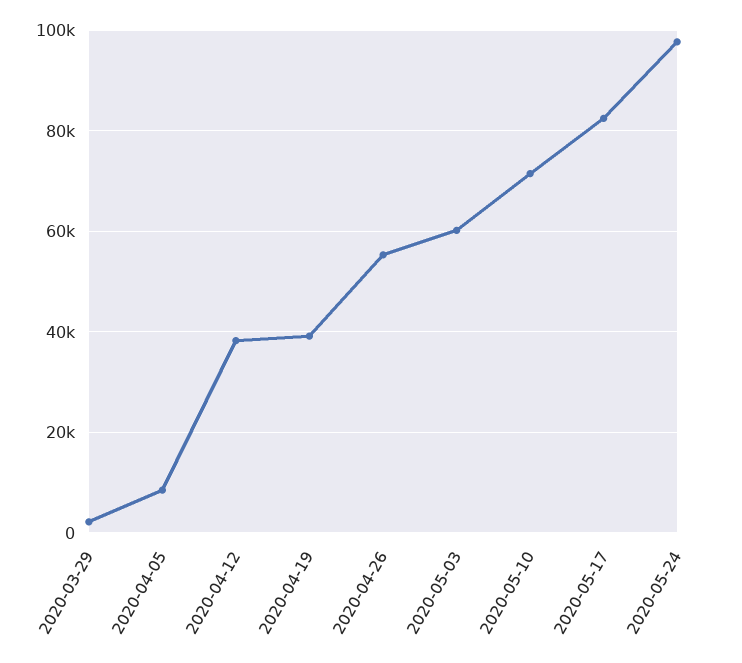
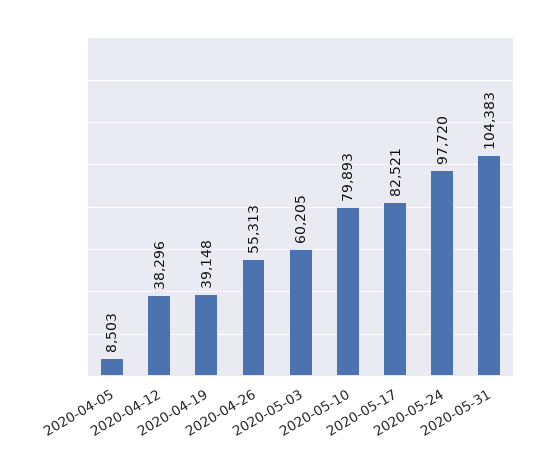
2020-03-29: 2000 -> none
2020-05-10: 72000 -> 79893
2020-05-31: none -> 104383

